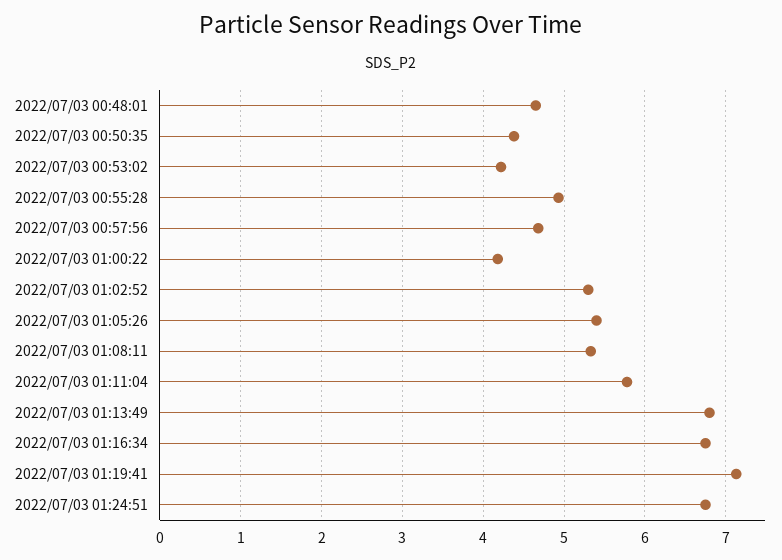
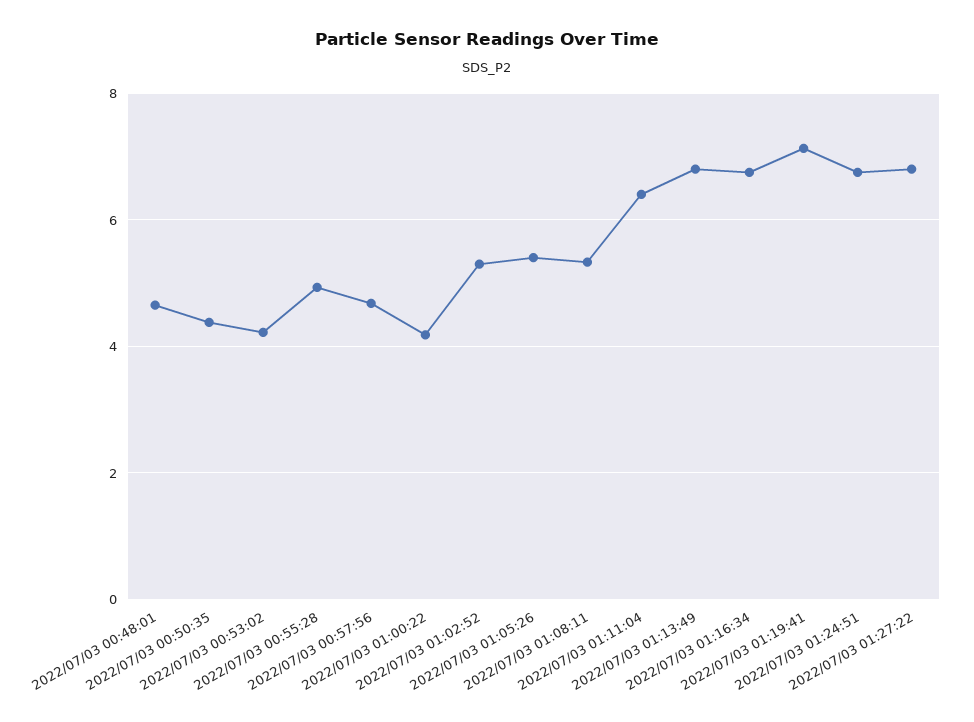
2022/07/03 01:11:04: 5.8 -> 6.4
2022/07/03 01:27:22: none -> 6.8

